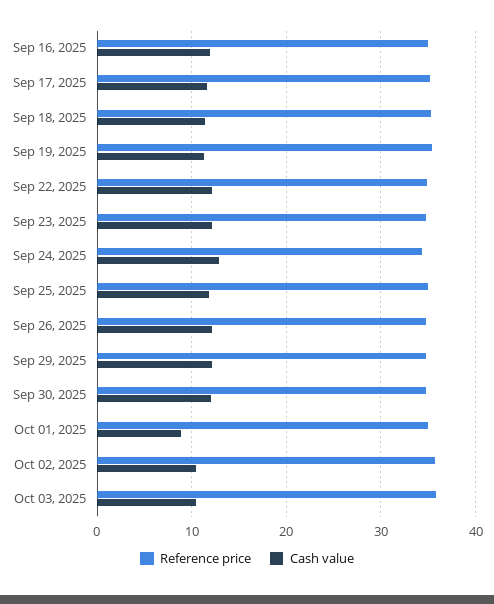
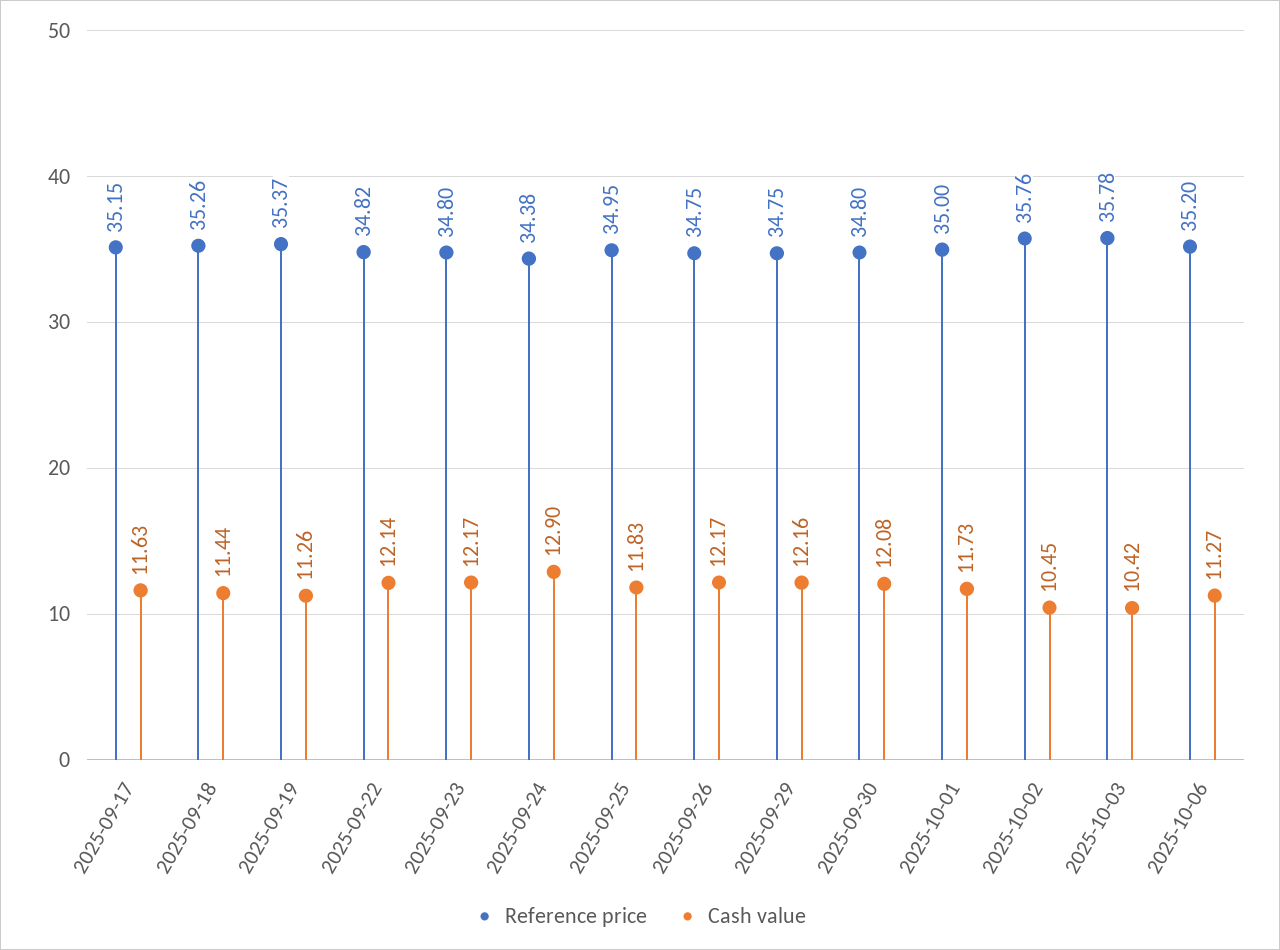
Reference price, Sep 16, 2025: 35 -> none
Cash value, Sep 16, 2025: 12 -> none
Cash value, Oct 01, 2025: 9 -> 11.73
Reference price, 2025-10-06: none -> 35.2
Cash value, 2025-10-06: none -> 11.27

